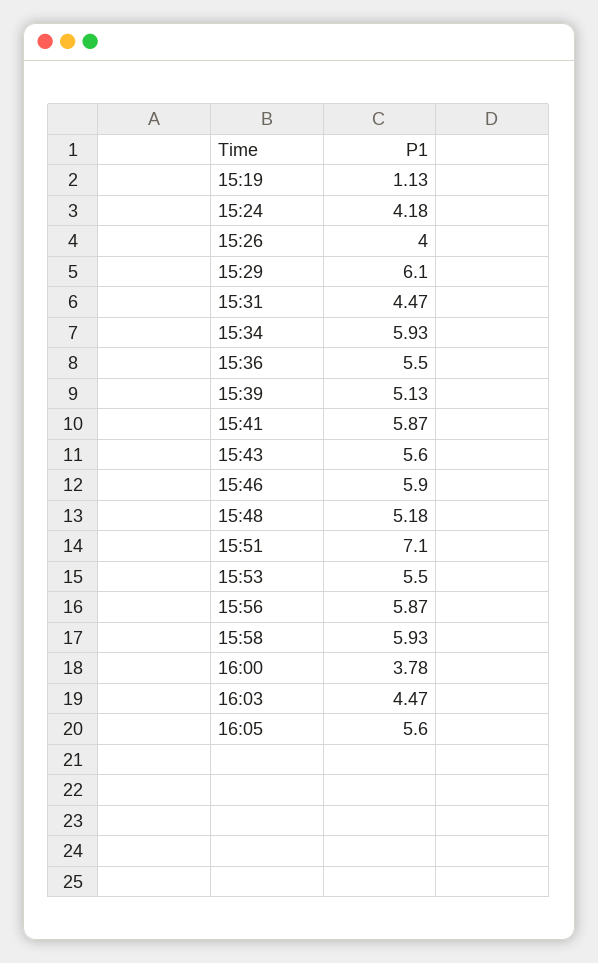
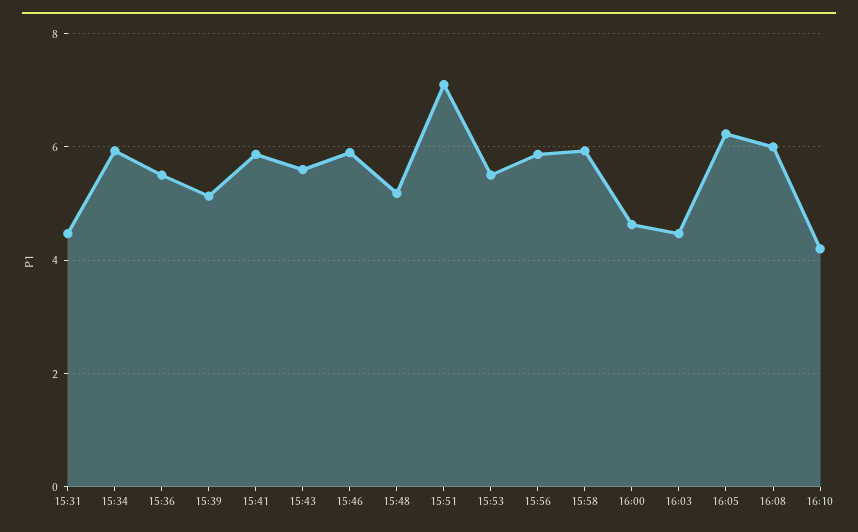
15:19: 1.13 -> none
15:24: 4.18 -> none
15:26: 4 -> none
15:29: 6.1 -> none
16:00: 3.78 -> 4.6
16:05: 5.6 -> 6.2
16:08: none -> 6
16:10: none -> 4.2

